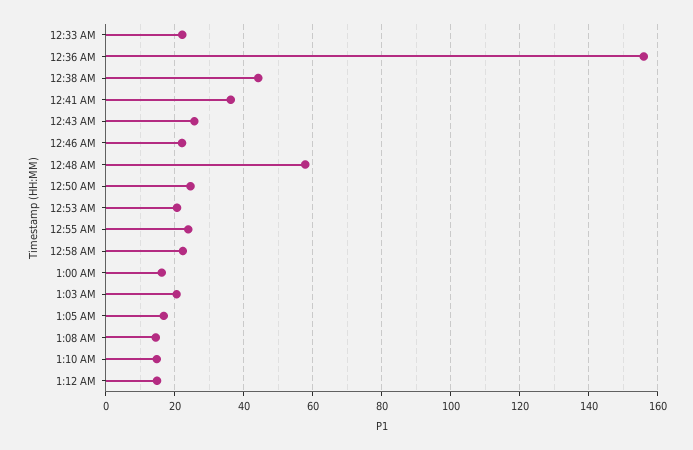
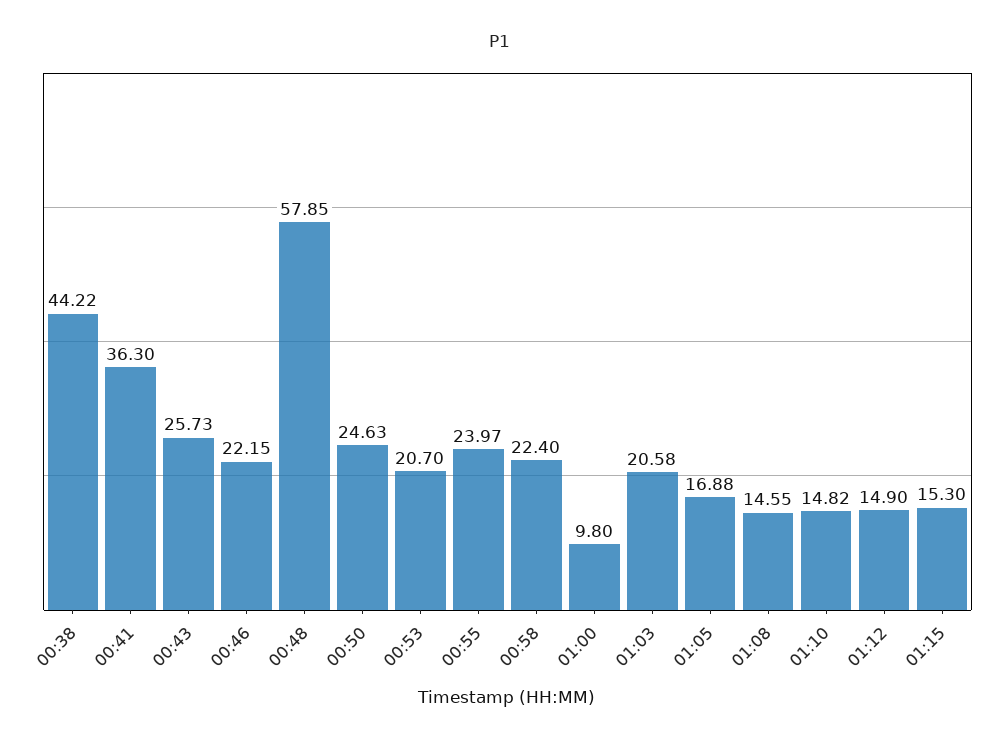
12:33 AM: 22 -> none
12:36 AM: 156 -> none
1:00 AM: 16 -> 9.8
01:15: none -> 15.3

